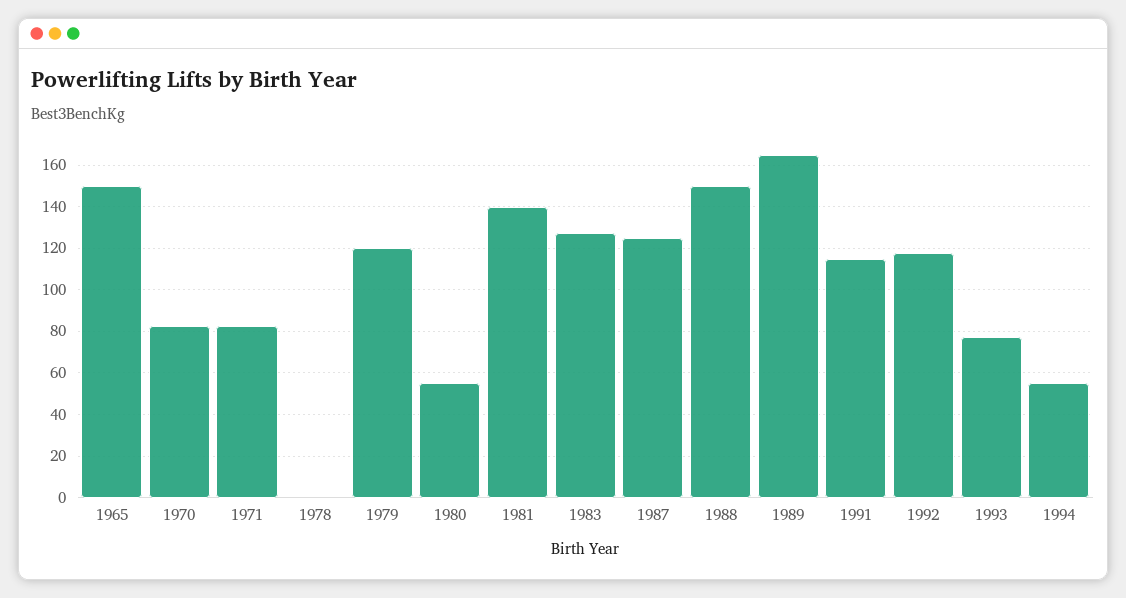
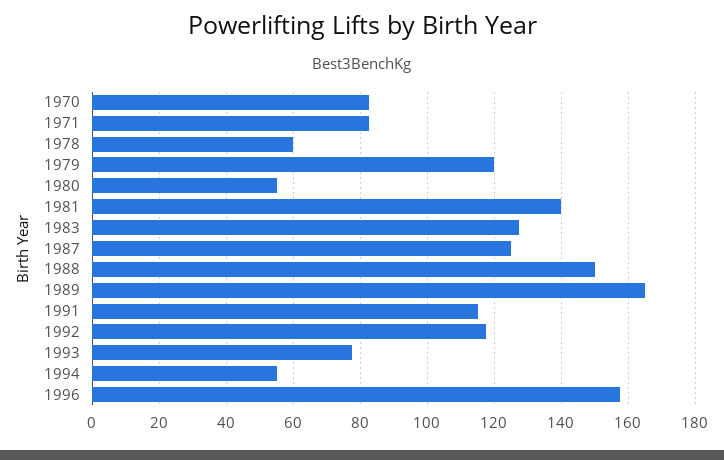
1965: 150 -> none
1978: 0 -> 60
1996: none -> 158

